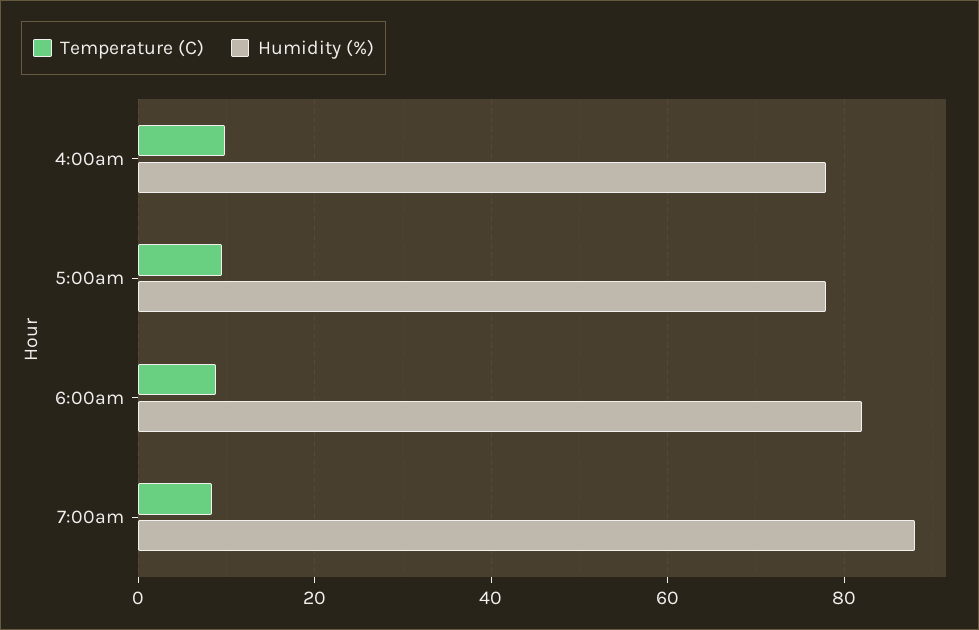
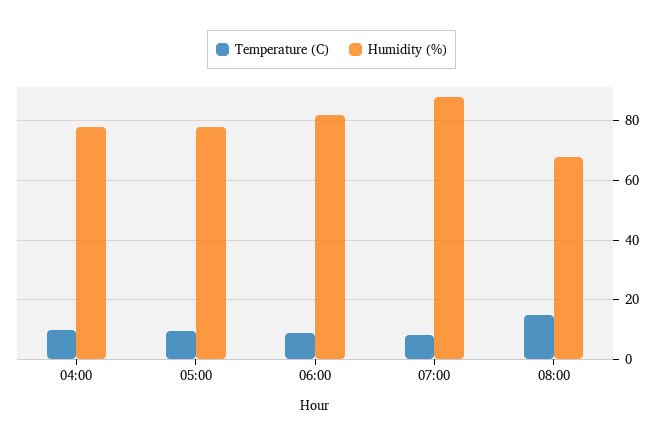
Temperature (C), 08:00: none -> 15
Humidity (%), 08:00: none -> 67.5

